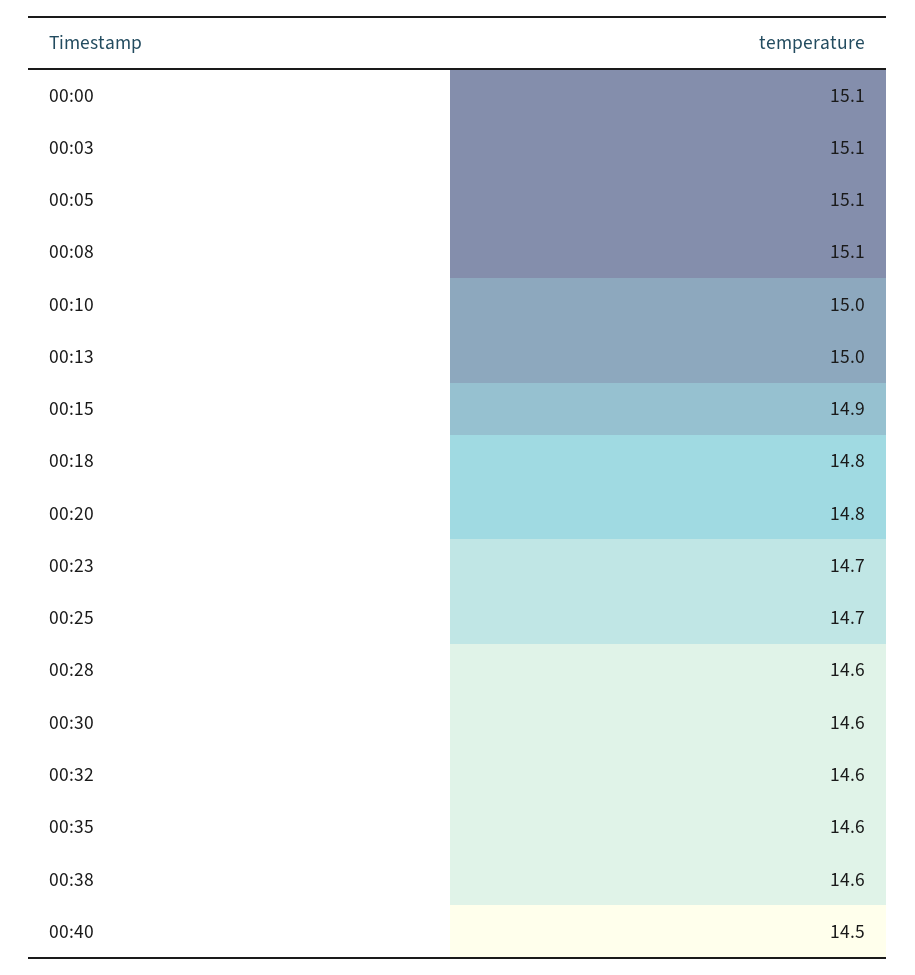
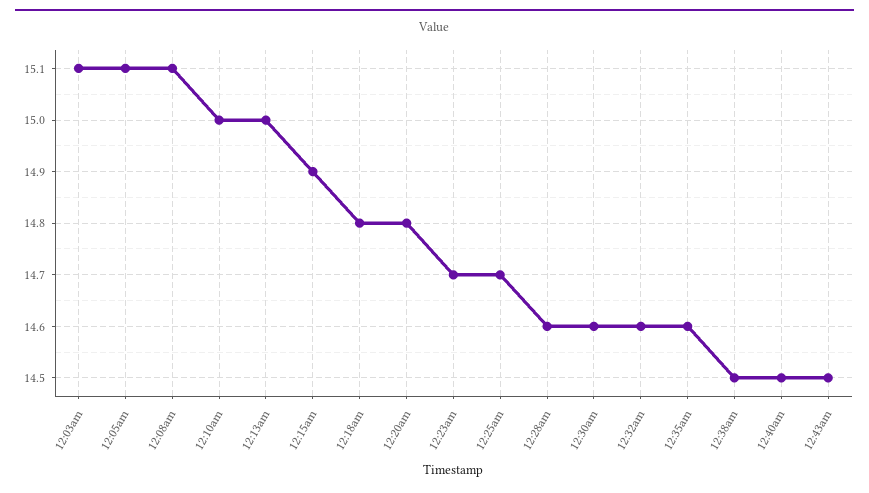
00:00: 15.1 -> none
00:38: 14.6 -> 14.5
12:43am: none -> 14.5

